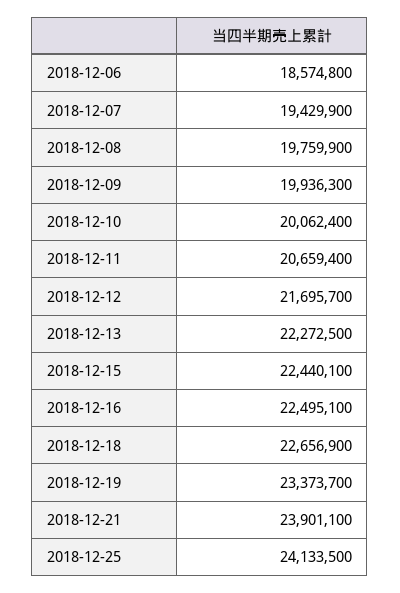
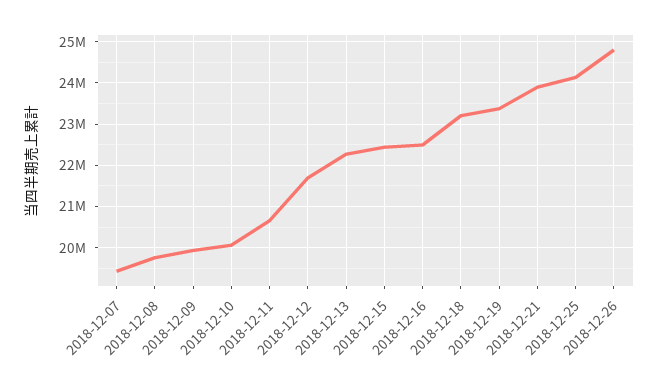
2018-12-06: 18574800 -> none
2018-12-18: 22656900 -> 23200000
2018-12-26: none -> 24800000

